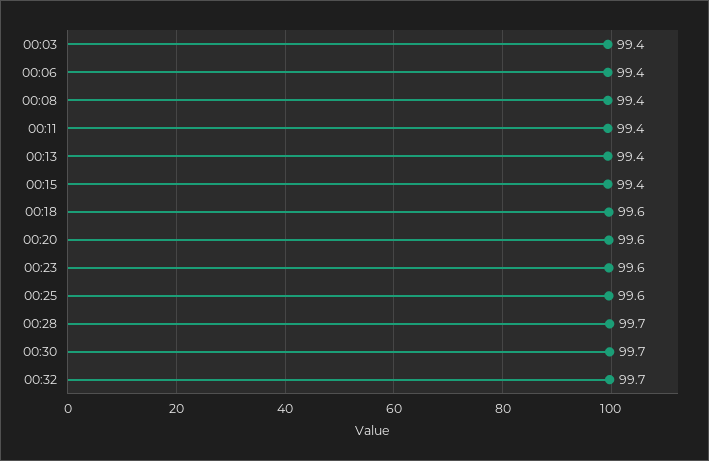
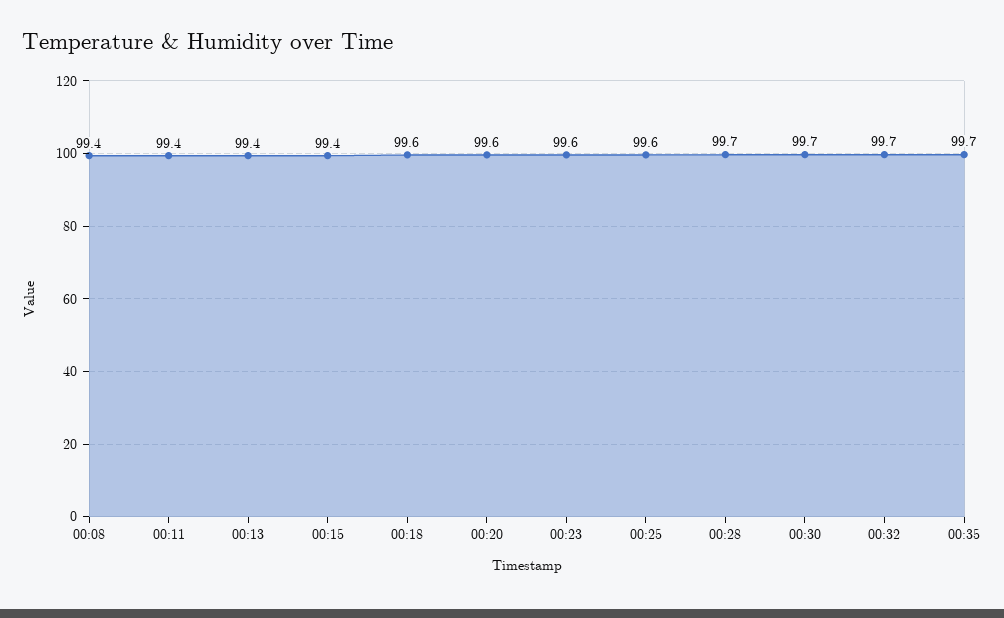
00:03: 99.4 -> none
00:06: 99.4 -> none
00:35: none -> 99.7

